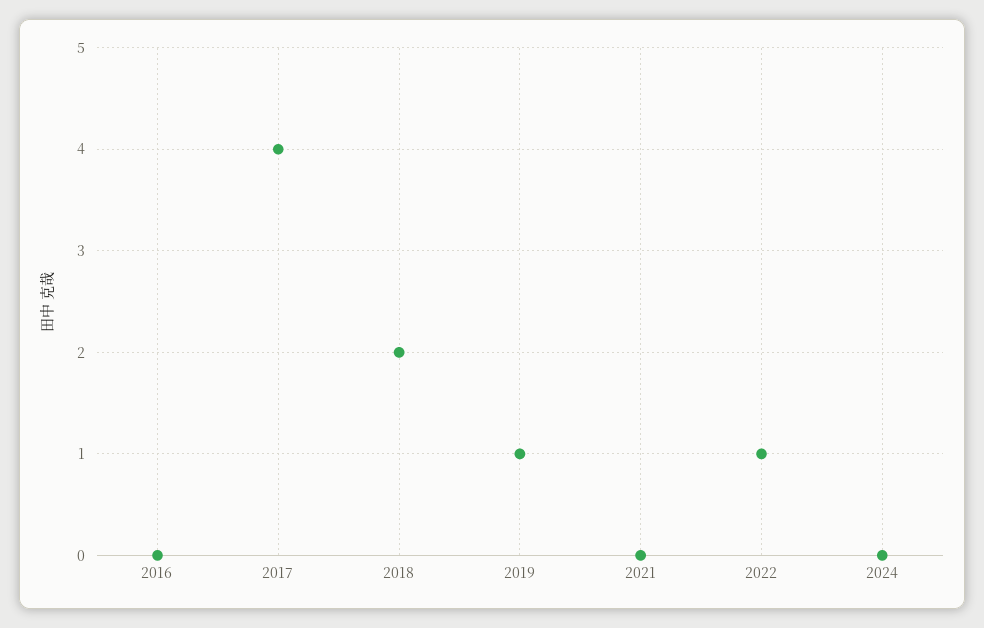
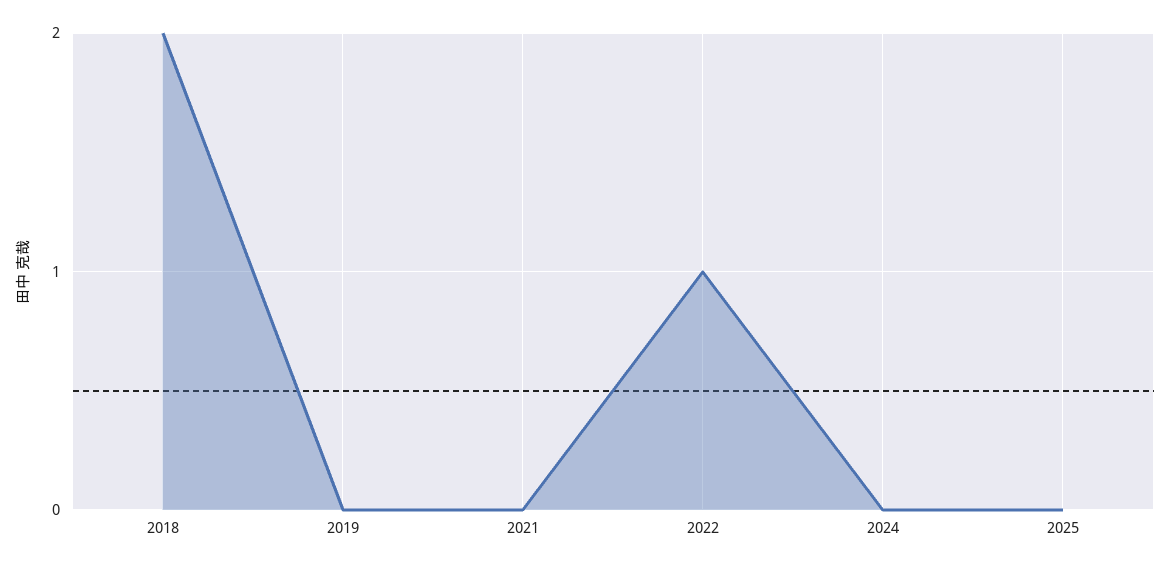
2016: 0 -> none
2017: 4 -> none
2019: 1 -> 0
2025: none -> 0

